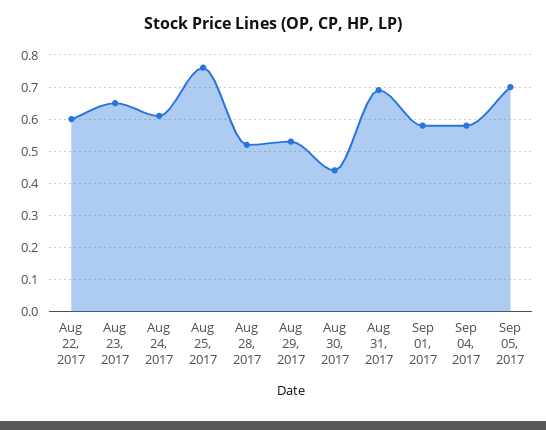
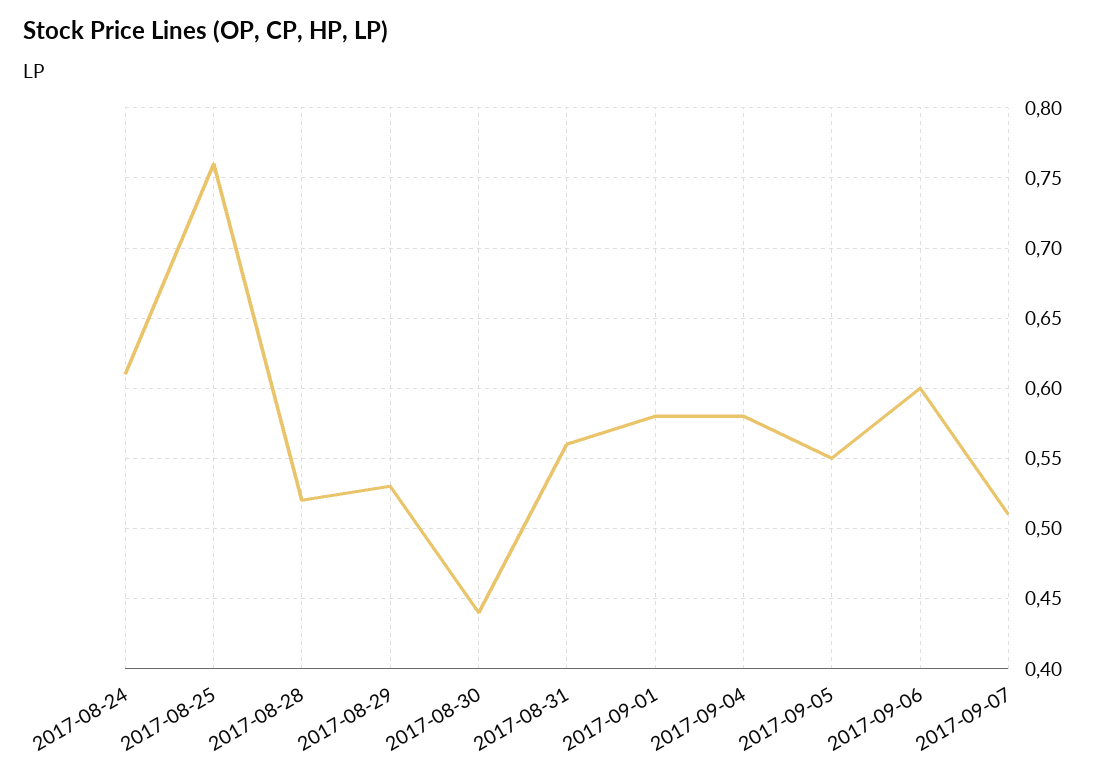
Aug 22, 2017: 0.6 -> none
Aug 23, 2017: 0.65 -> none
Aug 31, 2017: 0.7 -> 0.56
Sep 05, 2017: 0.7 -> 0.55
2017-09-06: none -> 0.6
2017-09-07: none -> 0.51

